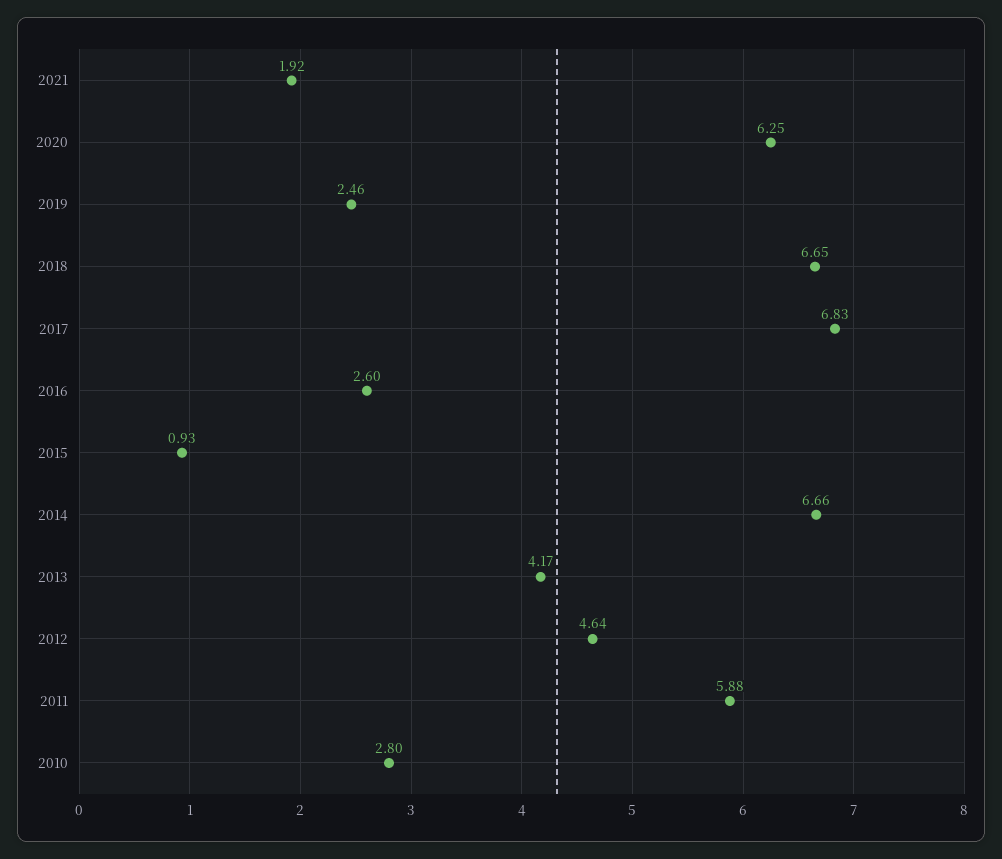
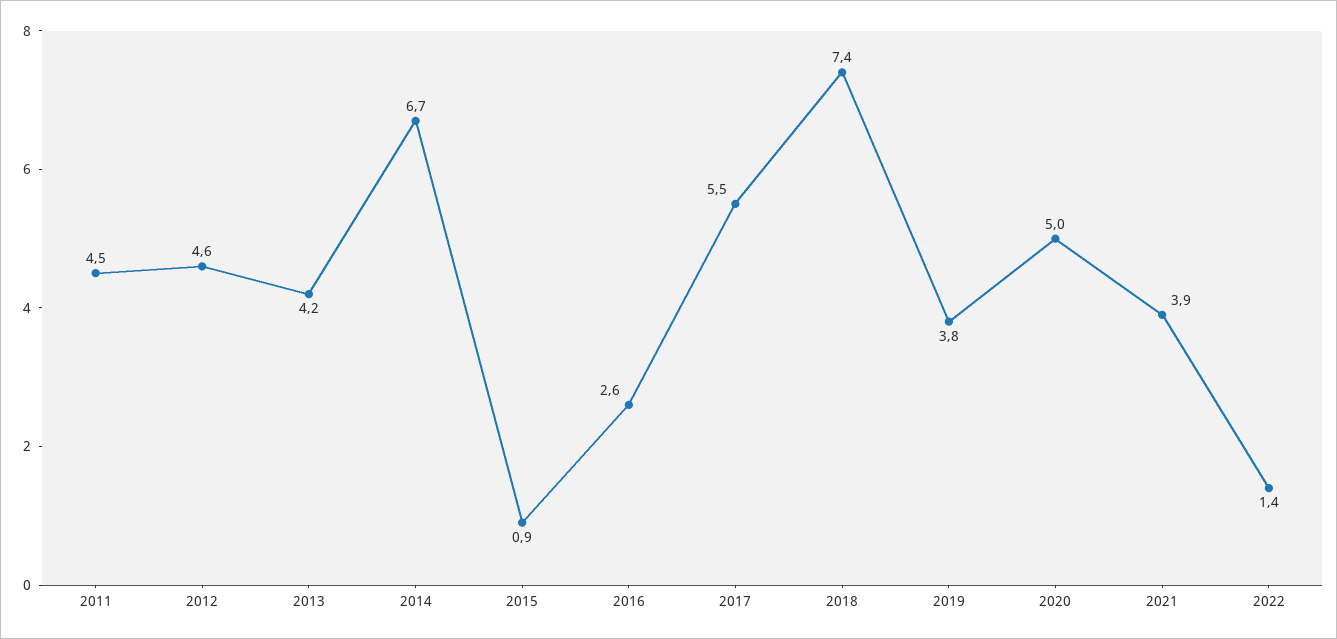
2021: 1.92 -> 3.9
2020: 6.25 -> 5
2019: 2.46 -> 3.8
2018: 6.65 -> 7.4
2017: 6.83 -> 5.5
2011: 5.88 -> 4.5
2010: 2.8 -> none
2022: none -> 1.4

